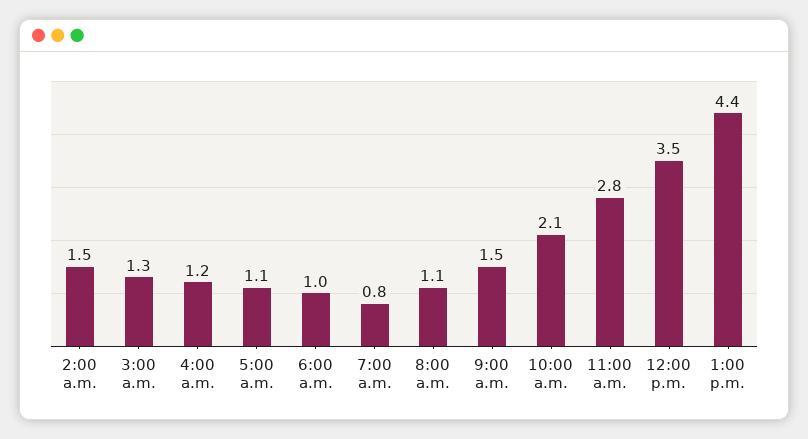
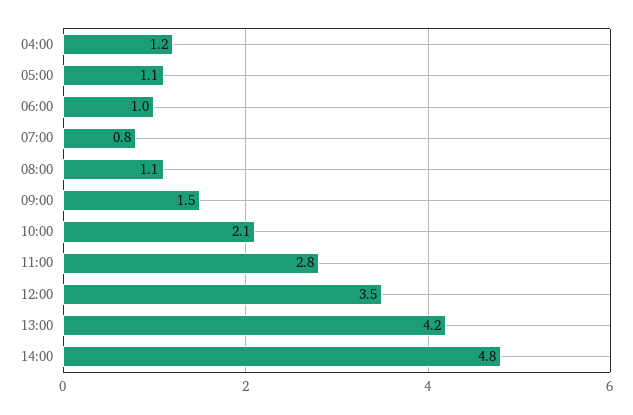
2:00 a.m.: 1.5 -> none
3:00 a.m.: 1.3 -> none
1:00 p.m.: 4.4 -> 4.2
14:00: none -> 4.8

